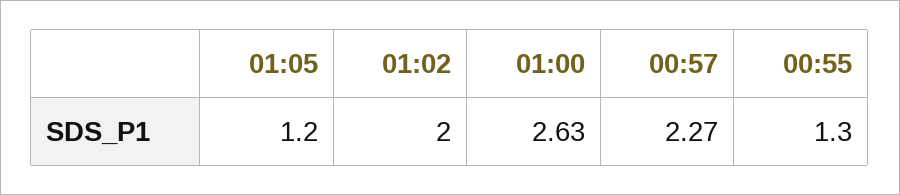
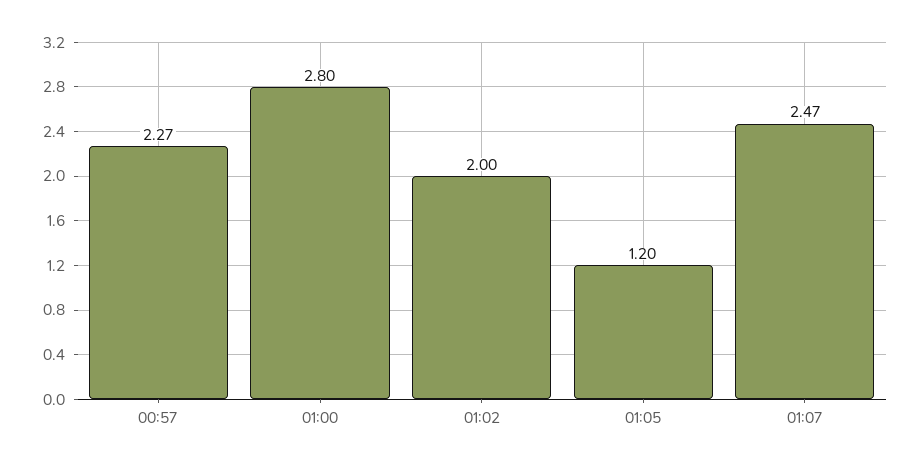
01:00: 2.63 -> 2.8
00:55: 1.3 -> none
01:07: none -> 2.47

